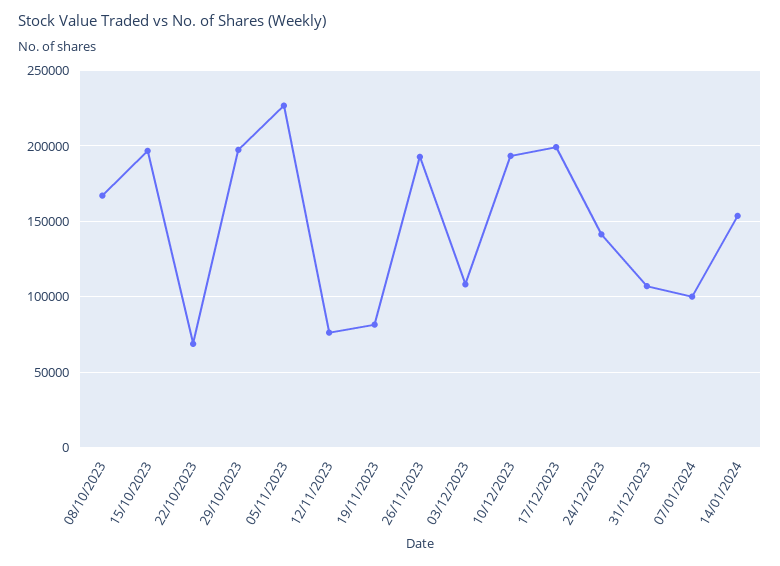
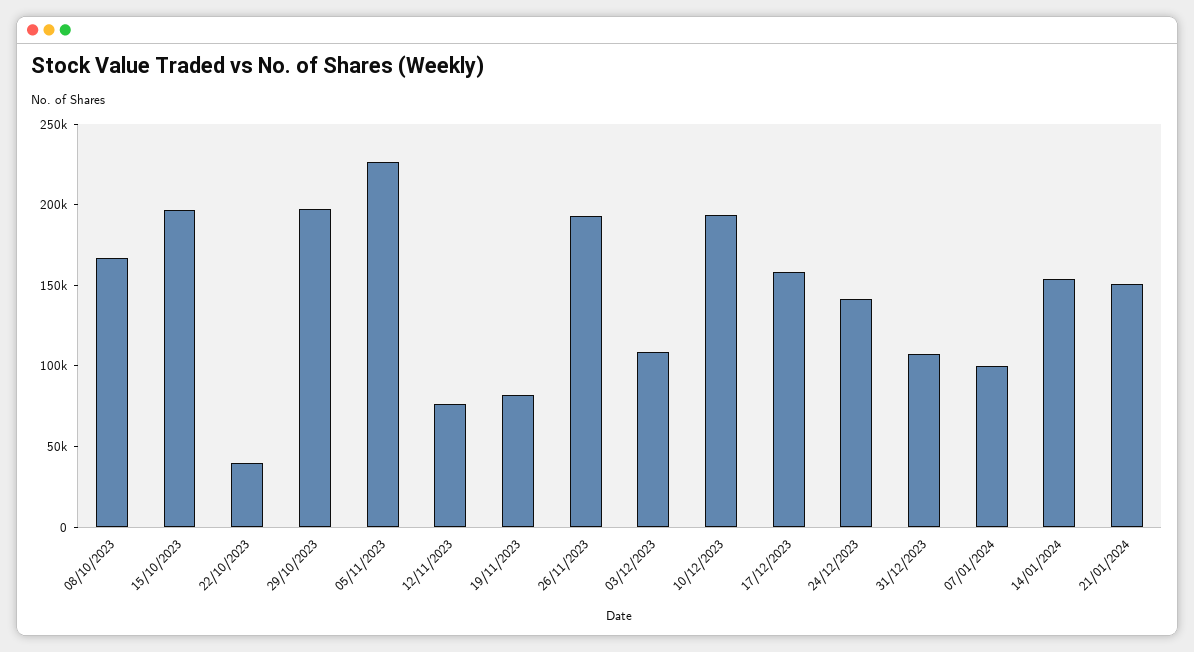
22/10/2023: 70000 -> 40000
17/12/2023: 200000 -> 160000
21/01/2024: none -> 150000

